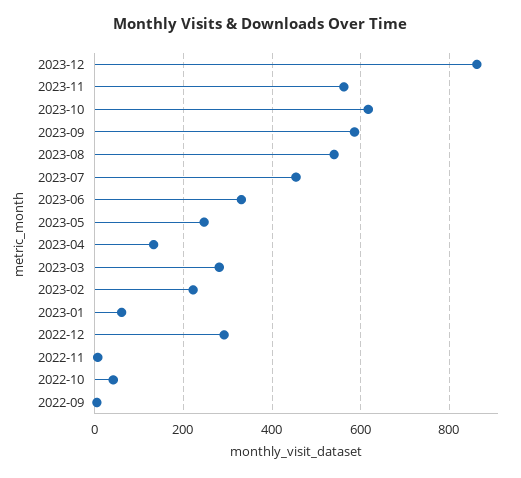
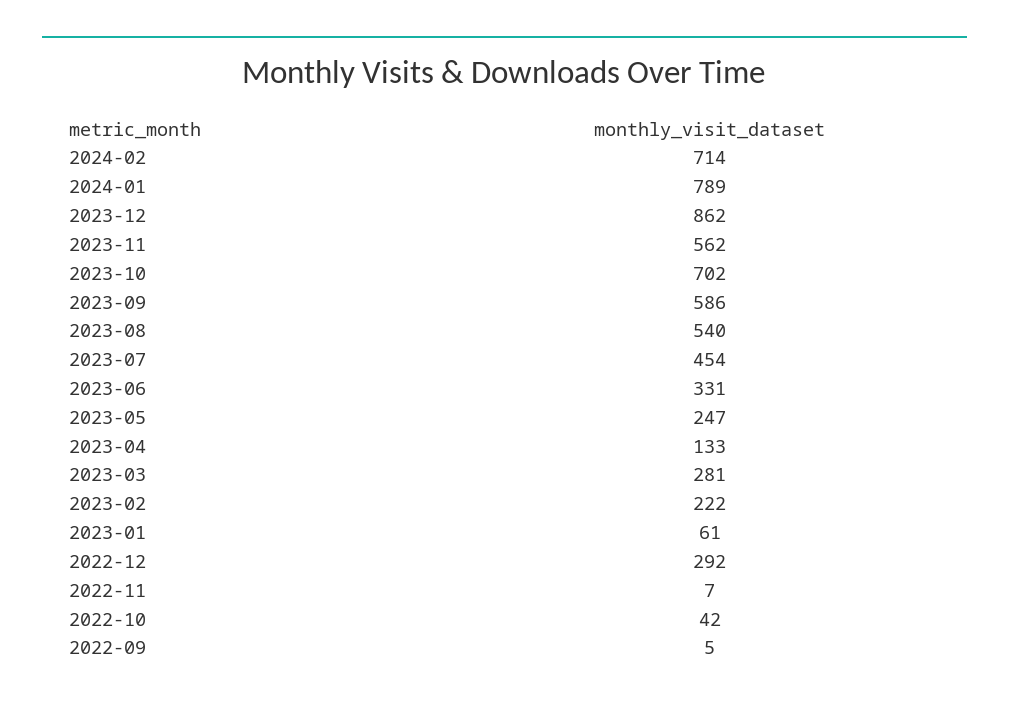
2023-10: 620 -> 702
2024-02: none -> 714
2024-01: none -> 789

